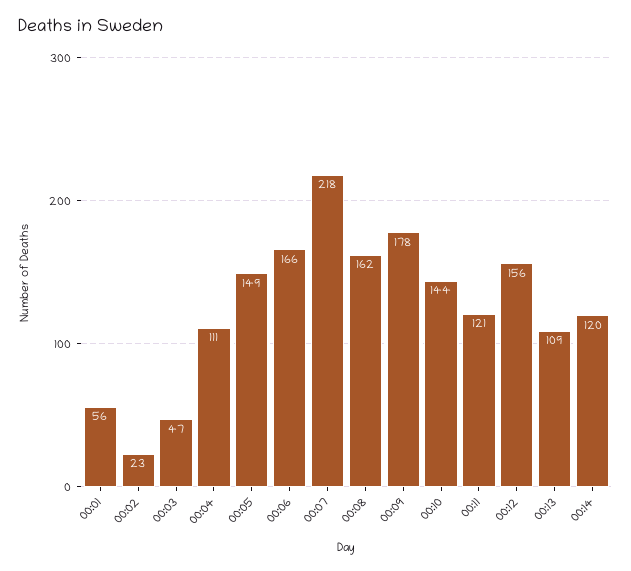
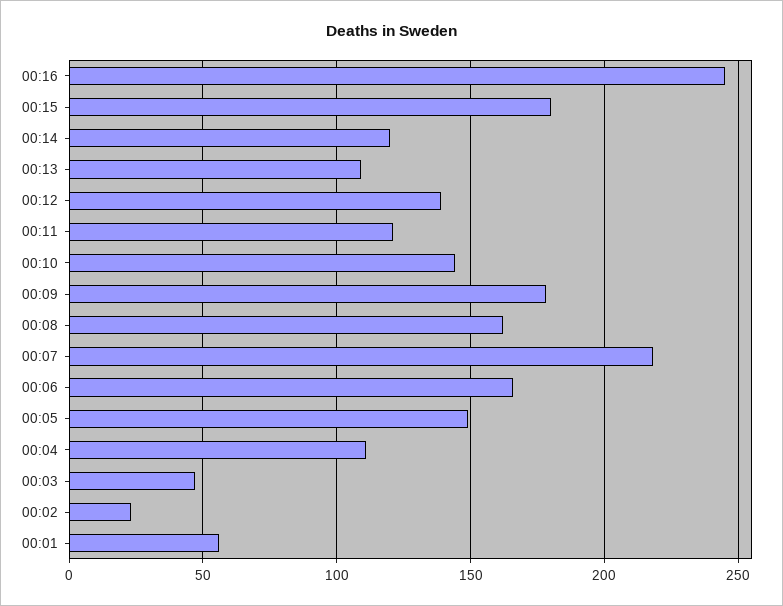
00:12: 156 -> 140
00:16: none -> 245
00:15: none -> 180

